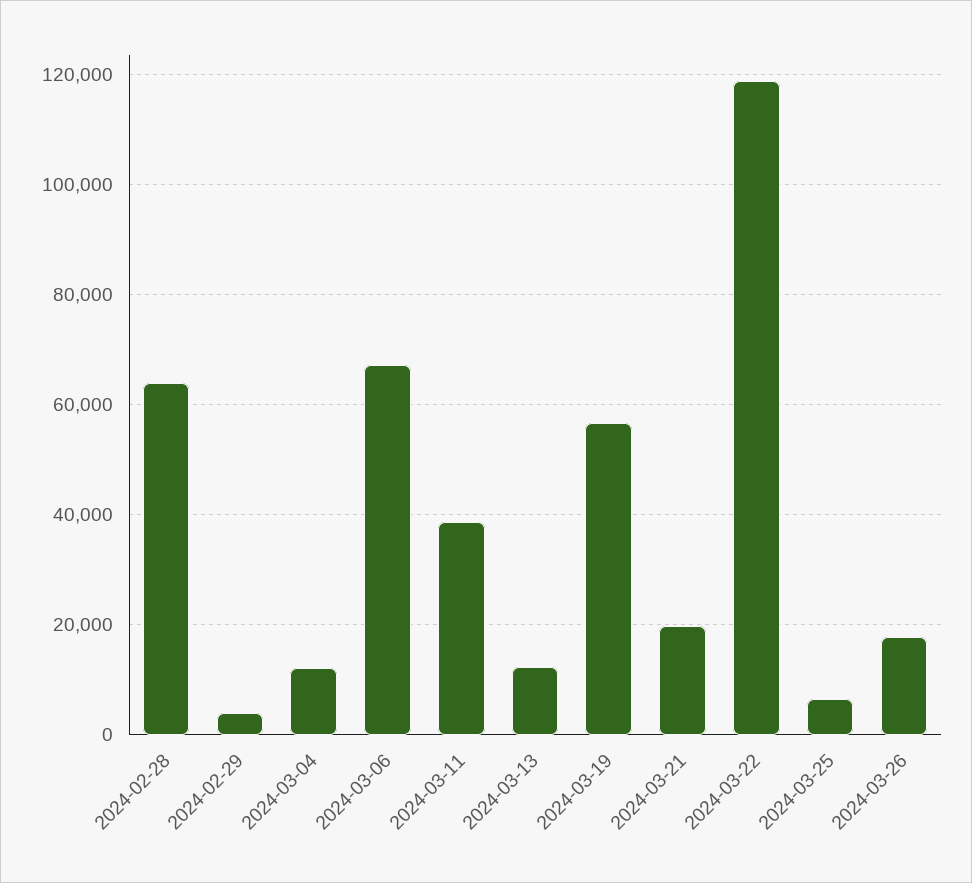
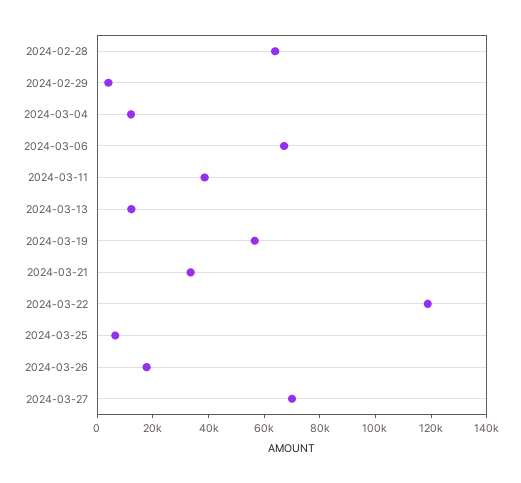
2024-03-21: 20000 -> 35000
2024-03-27: none -> 70000

